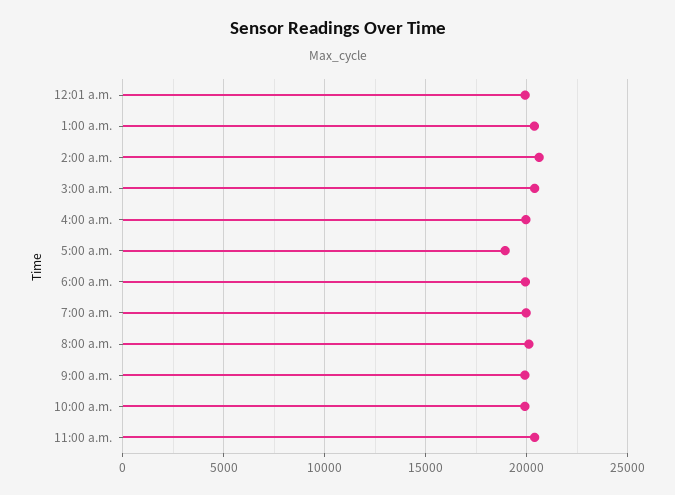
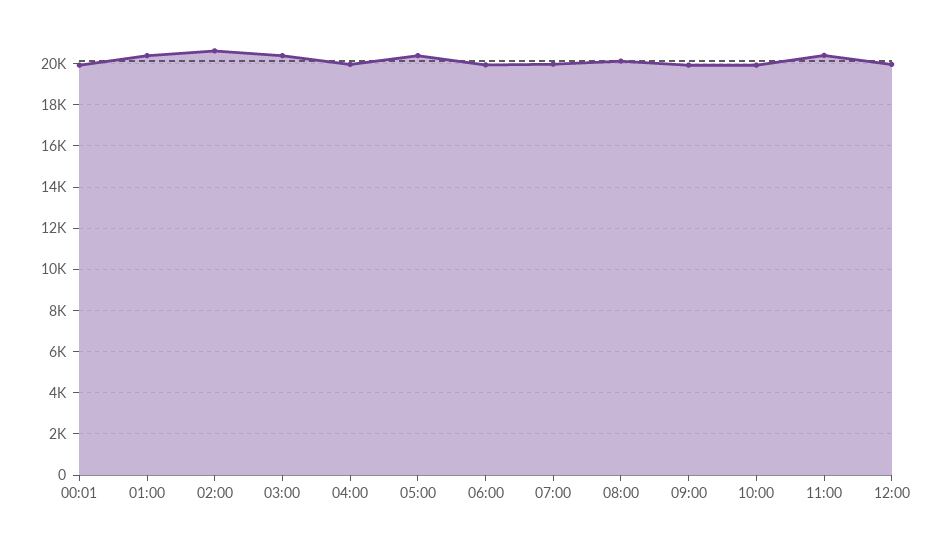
5:00 a.m.: 19000 -> 20500
12:00: none -> 20000

